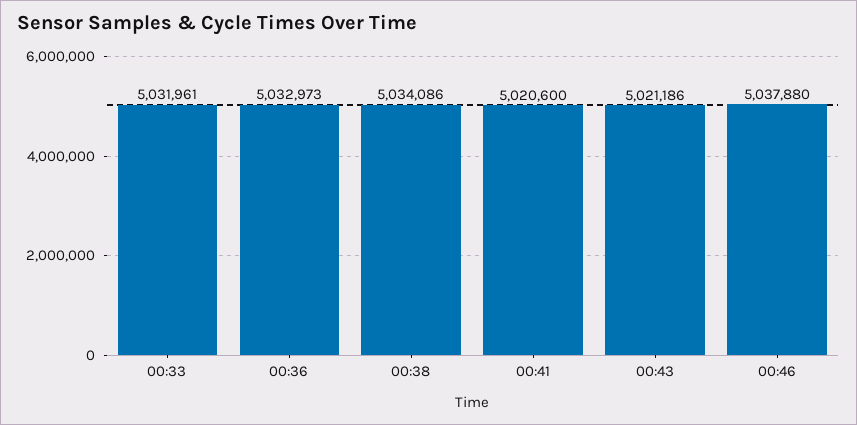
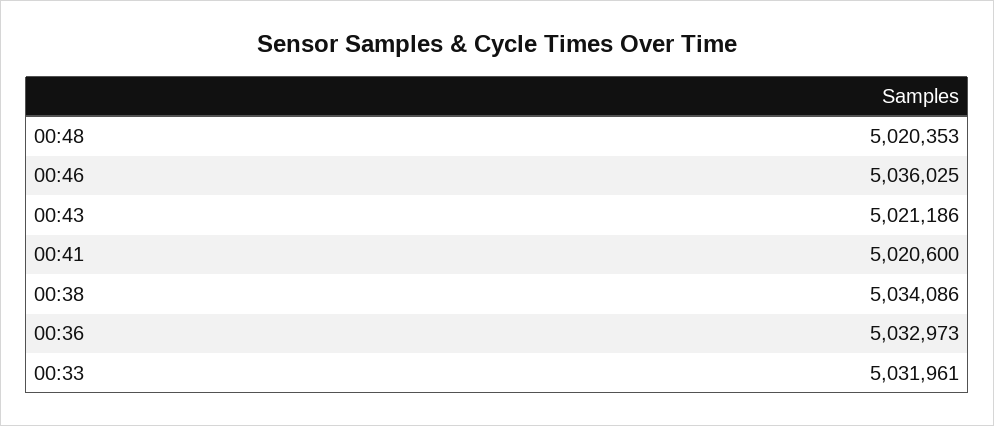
00:46: 5037880 -> 5036025
00:48: none -> 5020353

